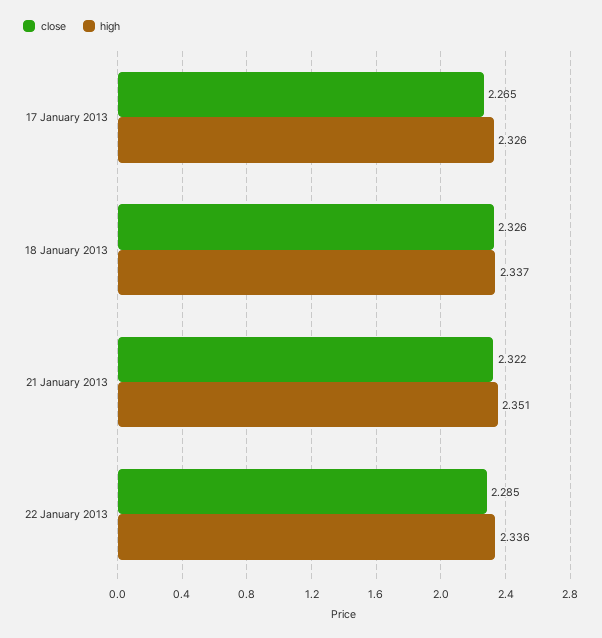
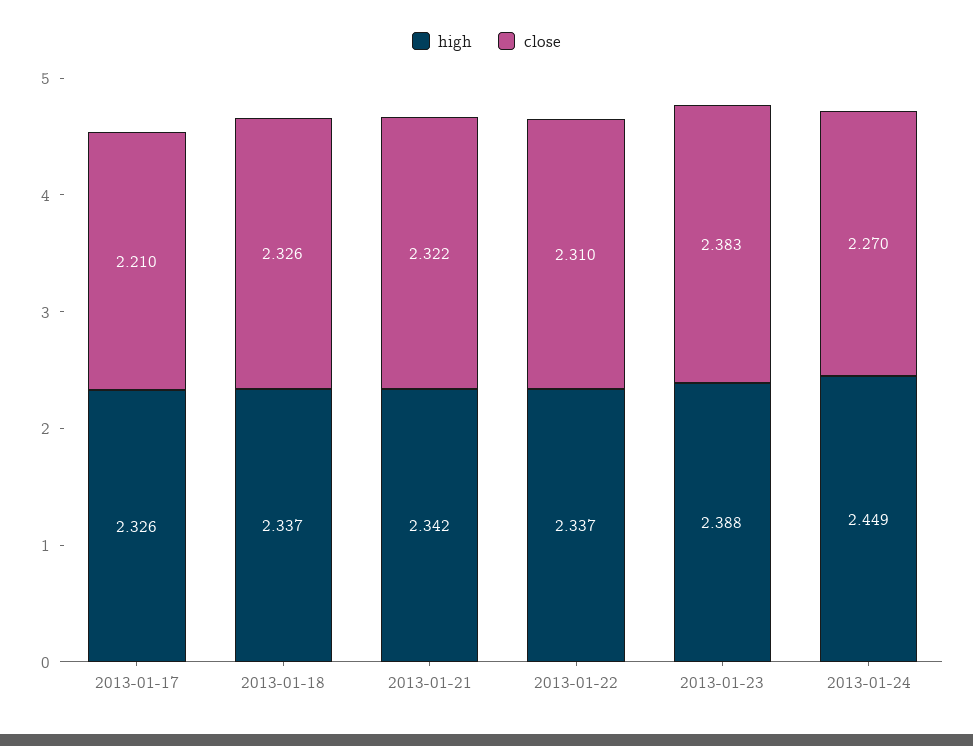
close, 17 January 2013: 2.265 -> 2.21
high, 21 January 2013: 2.351 -> 2.342
close, 22 January 2013: 2.285 -> 2.31
high, 22 January 2013: 2.336 -> 2.337
high, 2013-01-23: none -> 2.388
close, 2013-01-23: none -> 2.383
high, 2013-01-24: none -> 2.449
close, 2013-01-24: none -> 2.27

